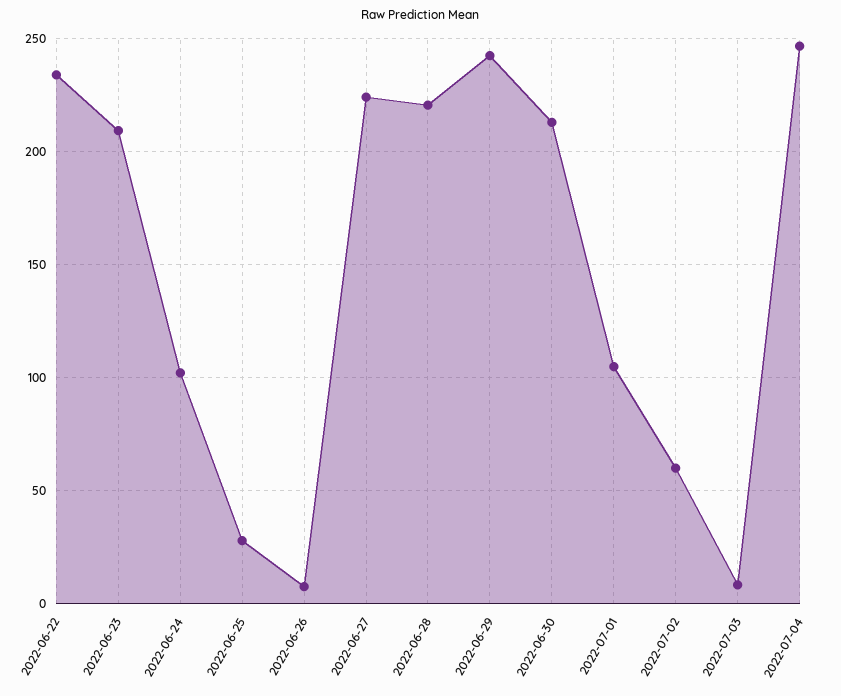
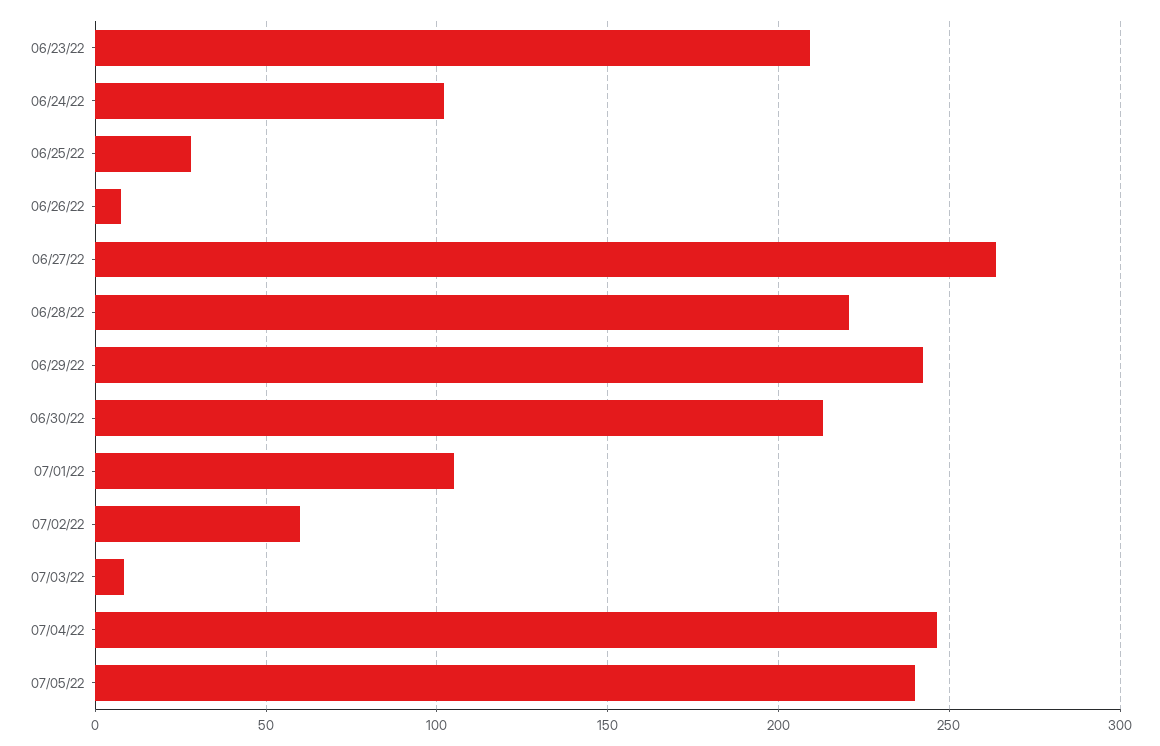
2022-06-22: 235 -> none
2022-06-27: 225 -> 265
07/05/22: none -> 240

